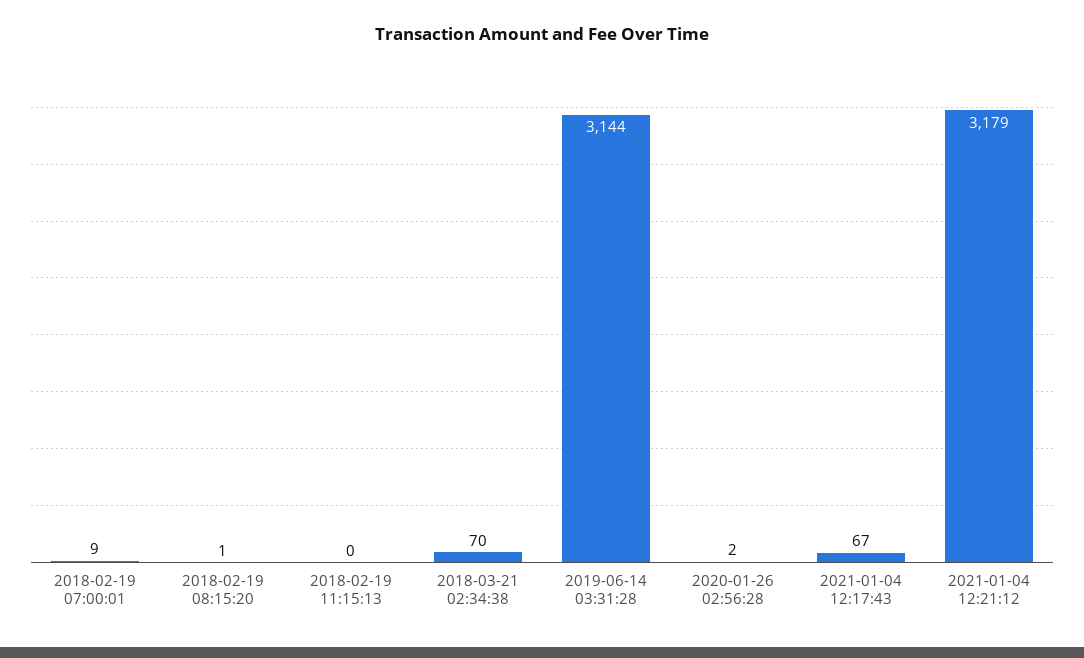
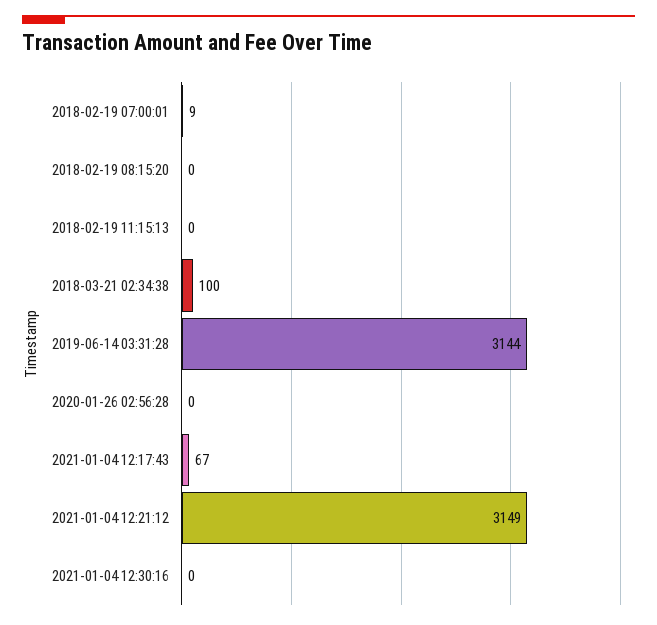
2018-02-19 08:15:20: 1 -> 0
2018-03-21 02:34:38: 70 -> 100
2020-01-26 02:56:28: 2 -> 0
2021-01-04 12:21:12: 3179 -> 3149
2021-01-04 12:30:16: none -> 0

